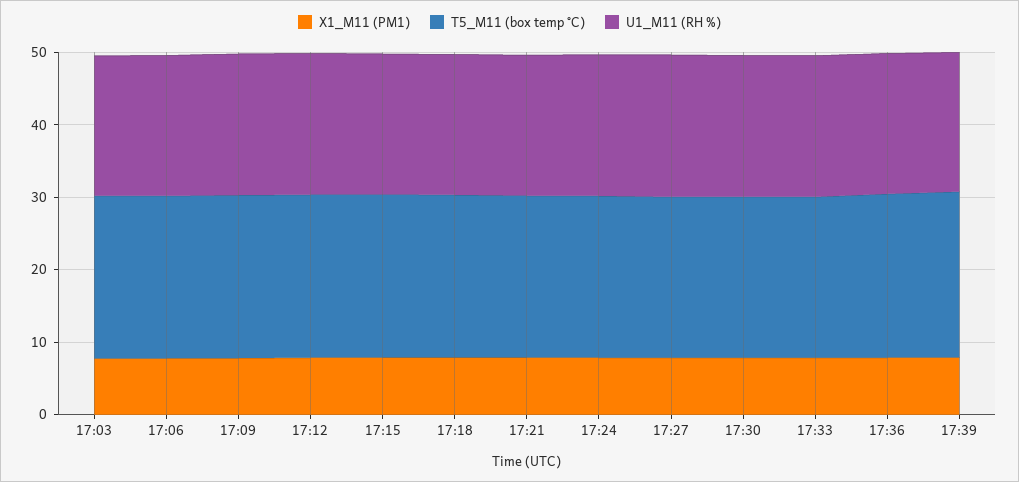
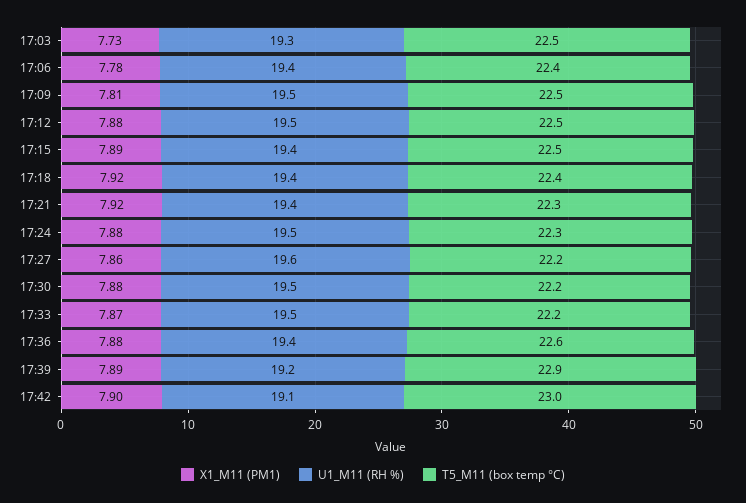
X1_M11 (PM1), 17:42: none -> 7.9
U1_M11 (RH %), 17:42: none -> 19.1
T5_M11 (box temp °C), 17:42: none -> 23

